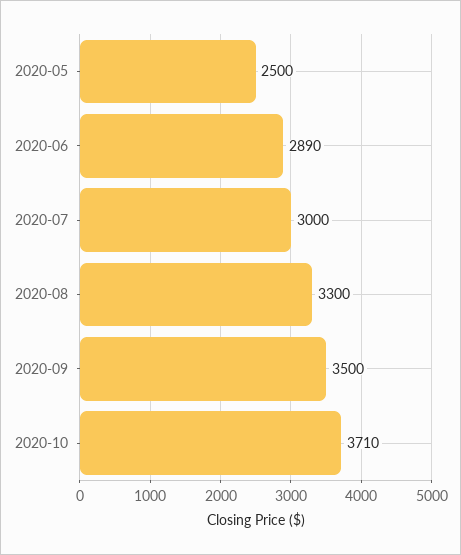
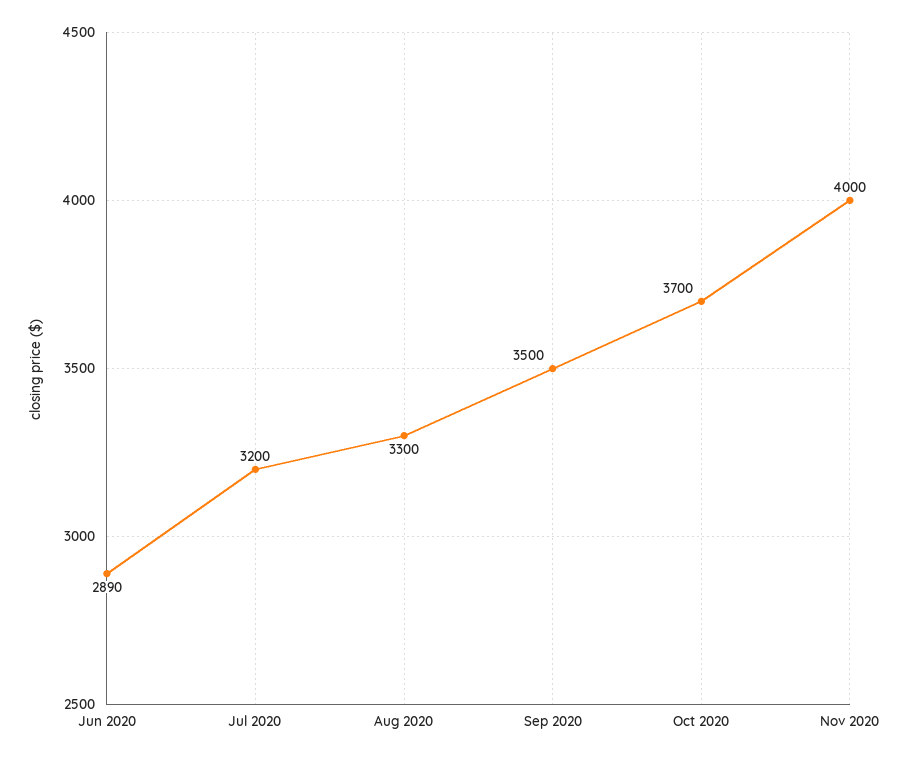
2020-05: 2500 -> none
2020-07: 3000 -> 3200
2020-10: 3710 -> 3700
Nov 2020: none -> 4000

